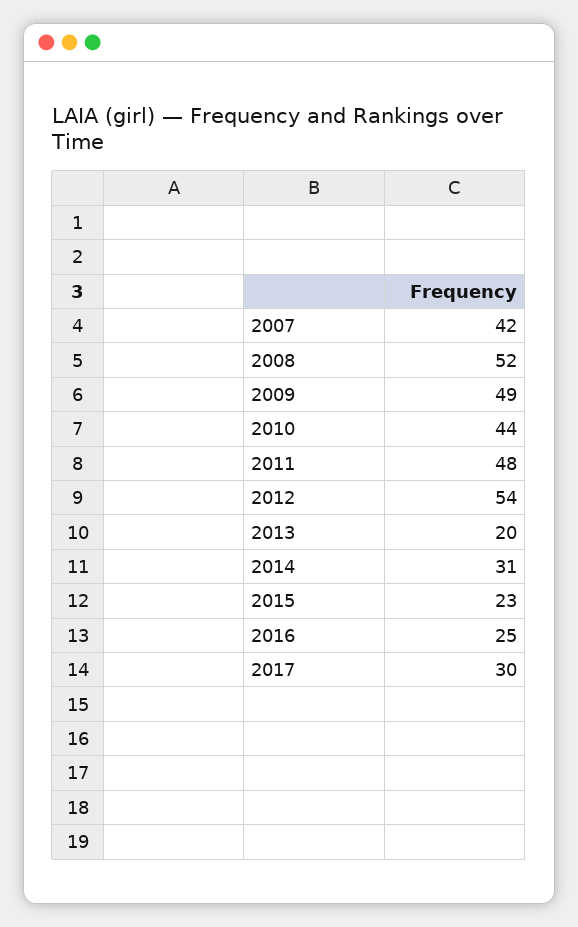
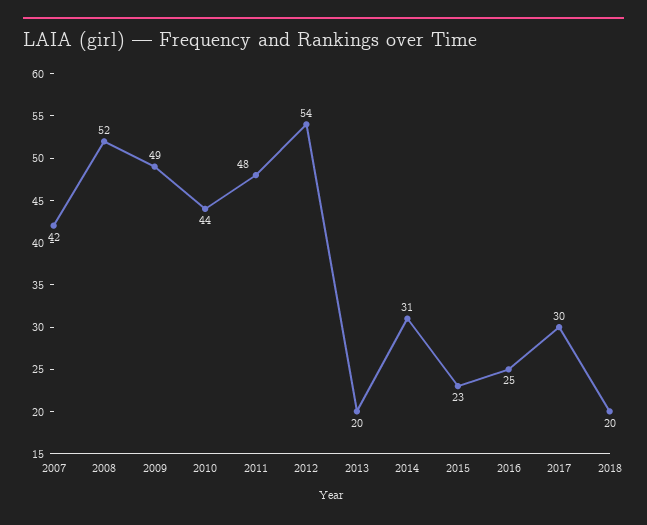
2018: none -> 20

